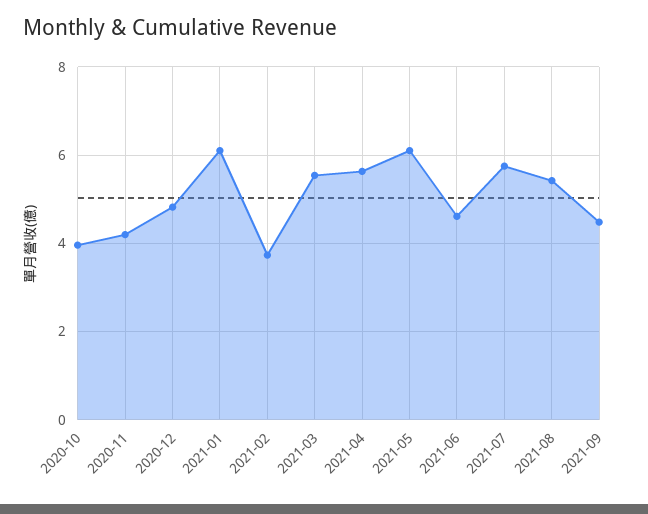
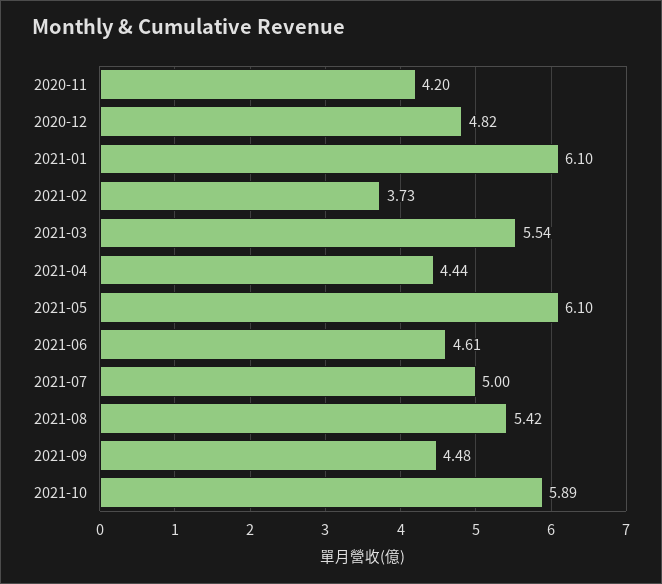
2020-10: 4 -> none
2021-04: 5.6 -> 4.44
2021-07: 5.8 -> 5
2021-10: none -> 5.89

